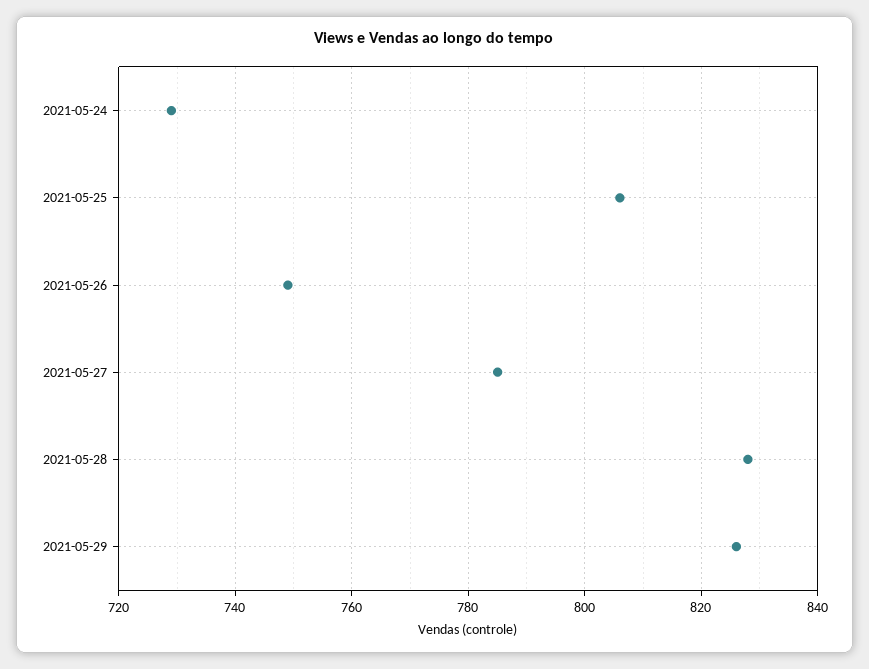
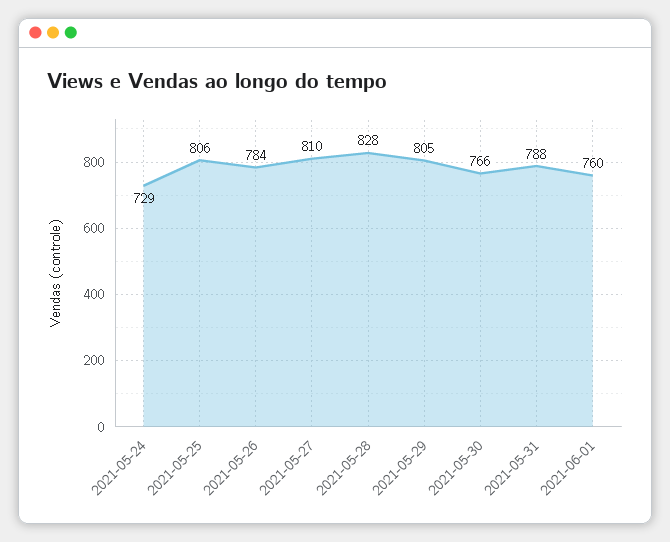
2021-05-26: 750 -> 784
2021-05-27: 785 -> 810
2021-05-29: 825 -> 805
2021-05-30: none -> 766
2021-05-31: none -> 788
2021-06-01: none -> 760

